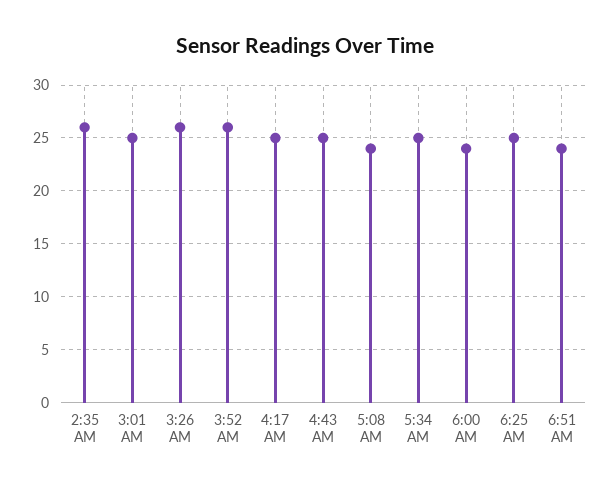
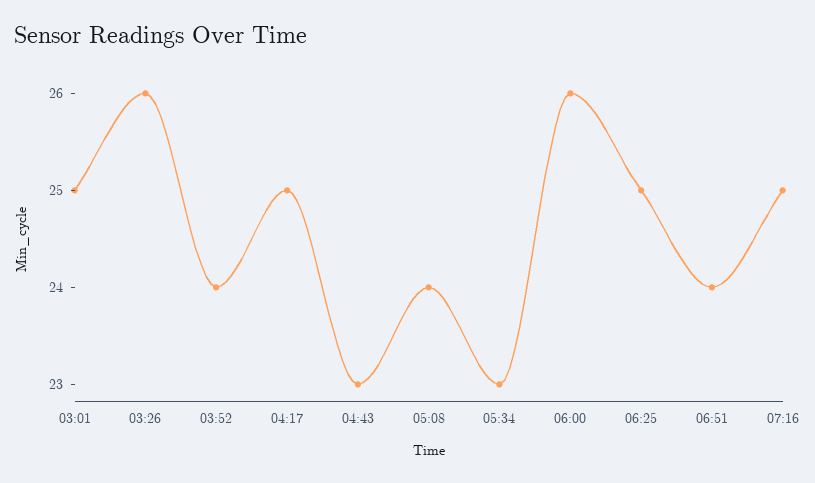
2:35 AM: 26 -> none
3:52 AM: 26 -> 24
4:43 AM: 25 -> 23
5:34 AM: 25 -> 23
6:00 AM: 24 -> 26
07:16: none -> 25

